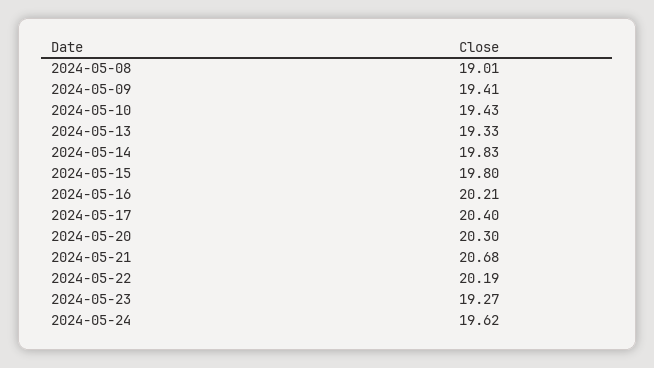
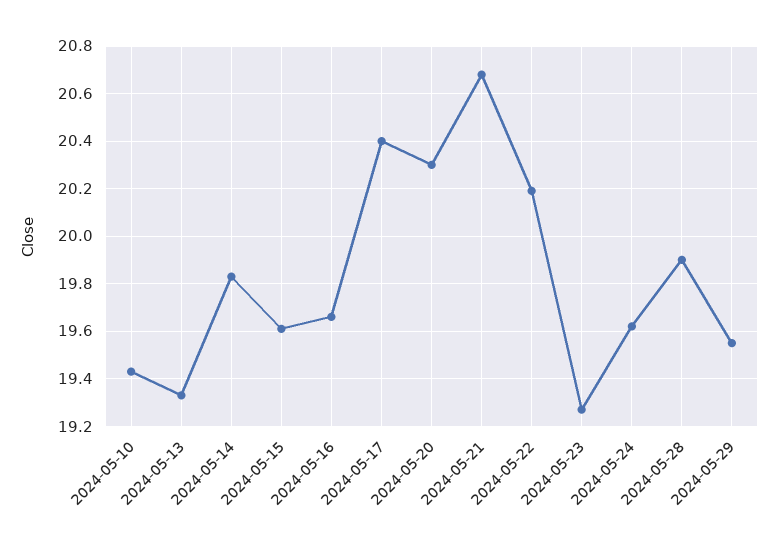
2024-05-08: 19.01 -> none
2024-05-09: 19.41 -> none
2024-05-15: 19.8 -> 19.6
2024-05-16: 20.21 -> 19.65
2024-05-28: none -> 19.9
2024-05-29: none -> 19.55

